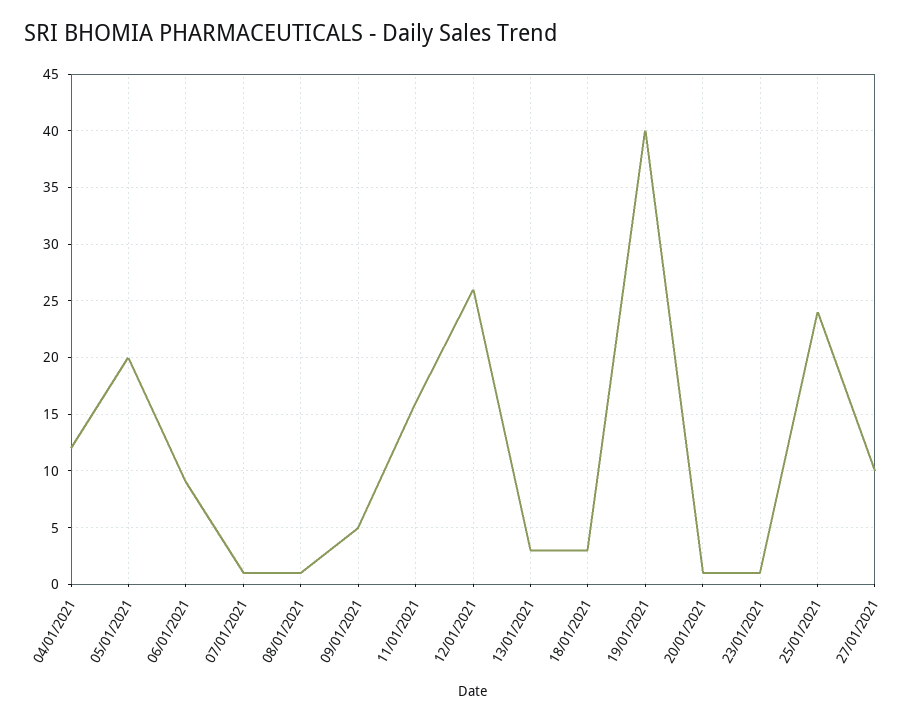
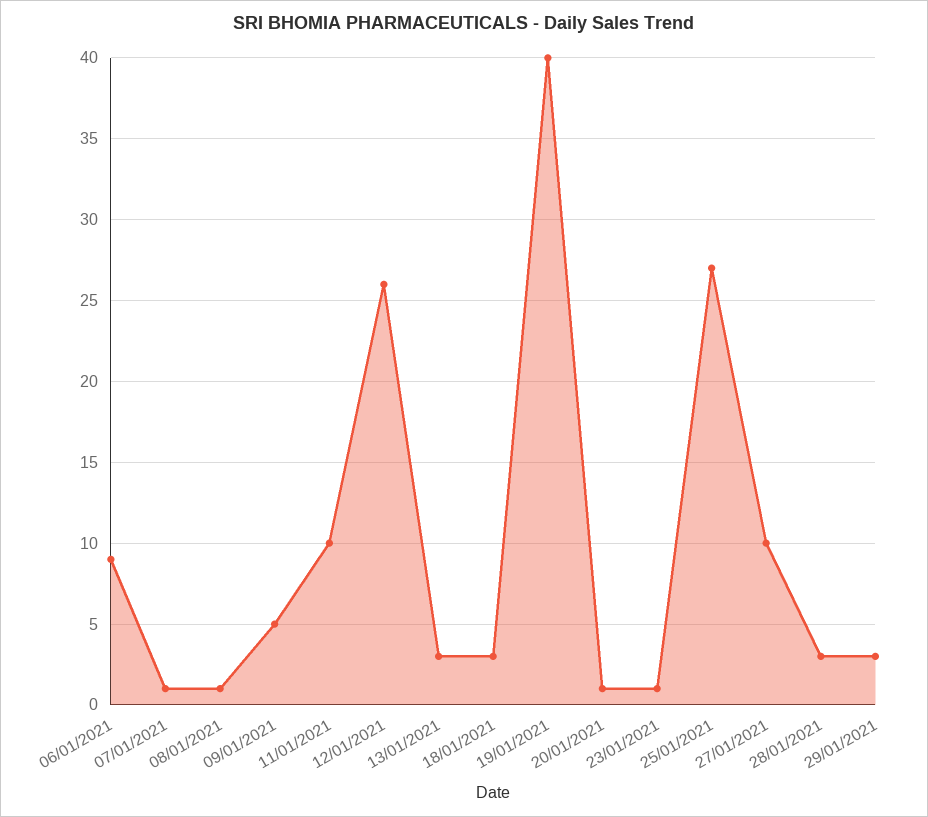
04/01/2021: 12 -> none
05/01/2021: 20 -> none
11/01/2021: 16 -> 10
25/01/2021: 24 -> 27
28/01/2021: none -> 3
29/01/2021: none -> 3

